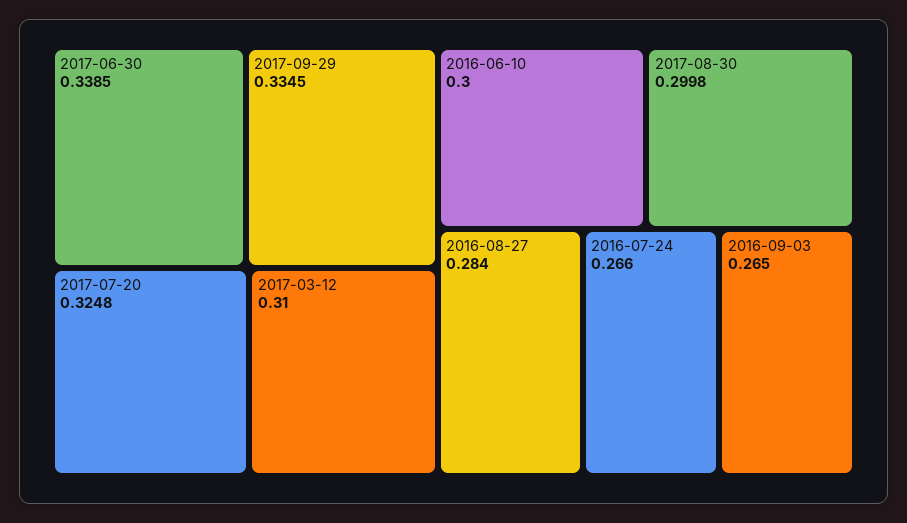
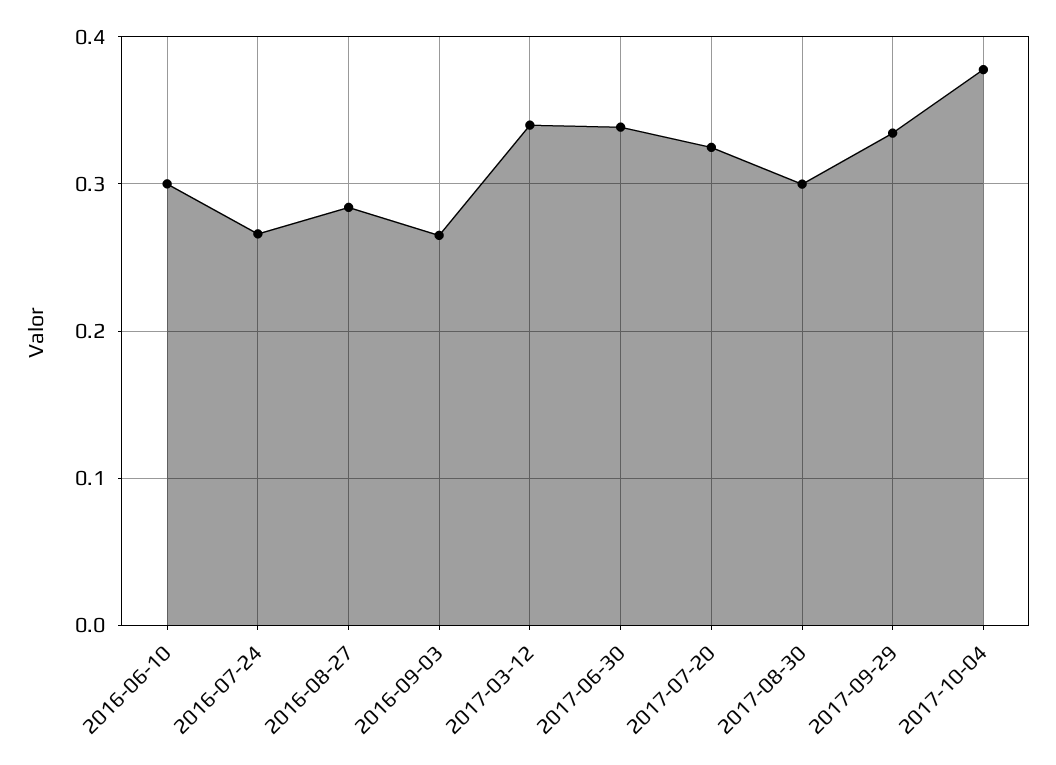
2017-03-12: 0.31 -> 0.34
2017-10-04: none -> 0.38

